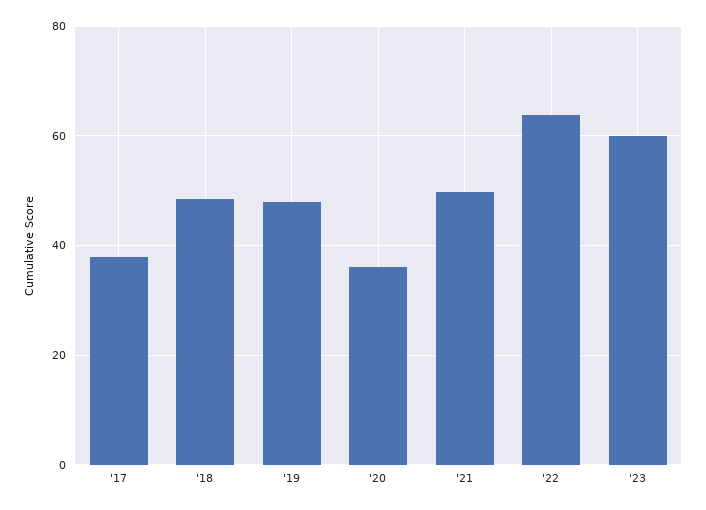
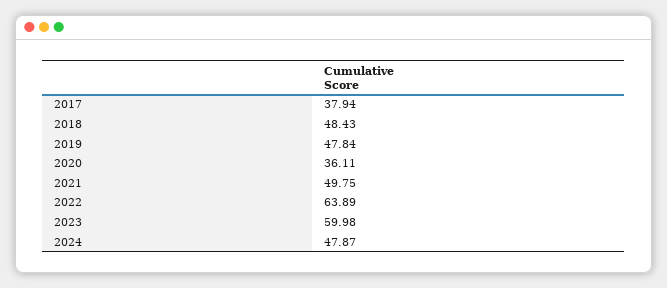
2024: none -> 47.87

